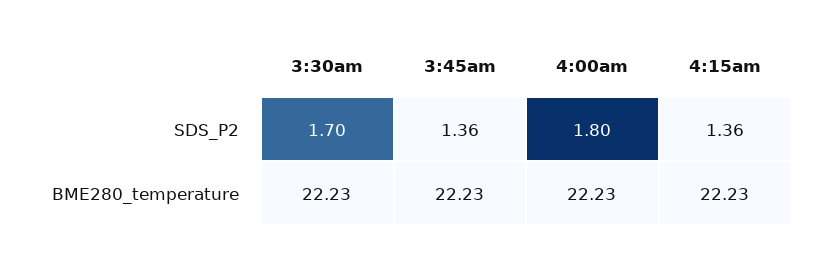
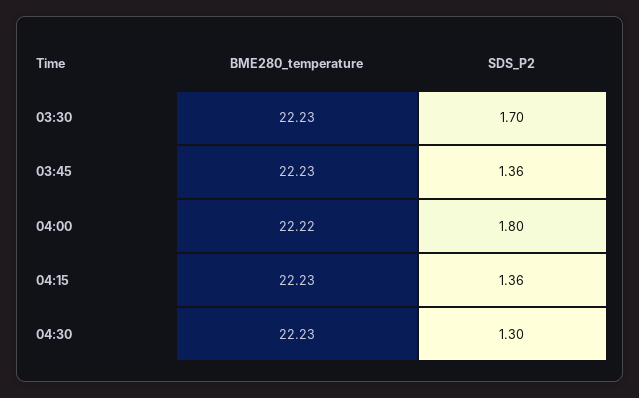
4:00am, BME280_temperature: 22.23 -> 22.22
04:30, BME280_temperature: none -> 22.23
04:30, SDS_P2: none -> 1.3

